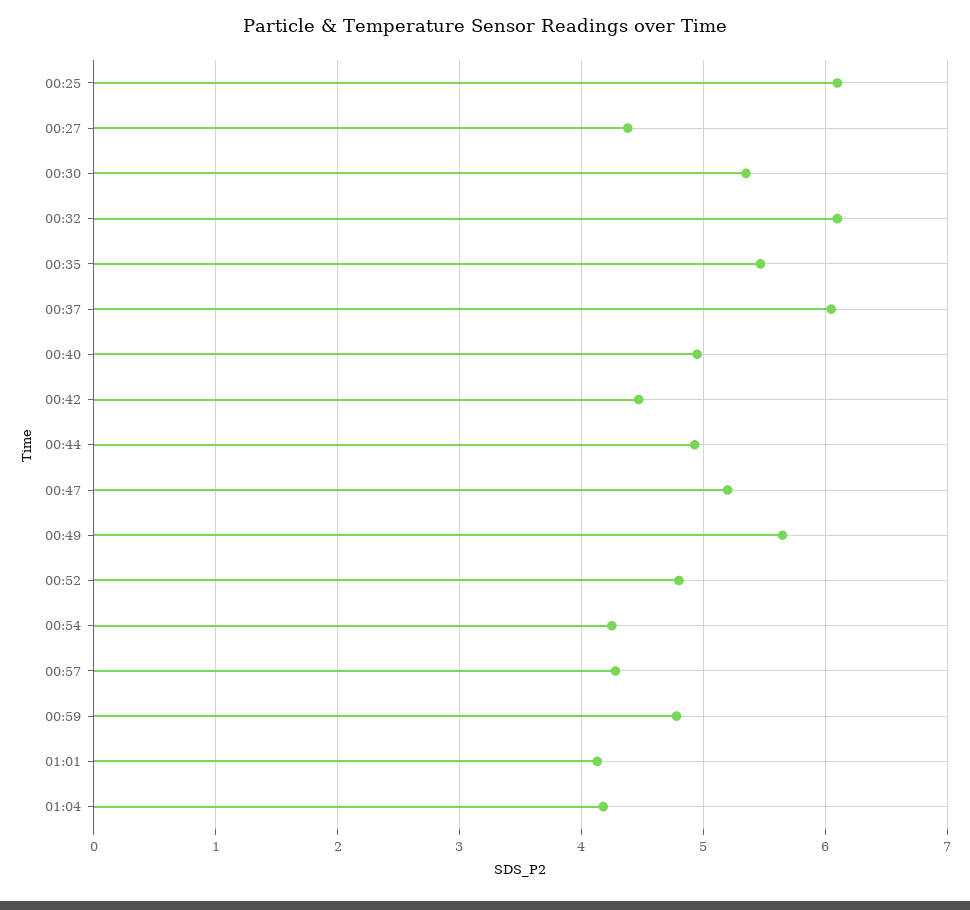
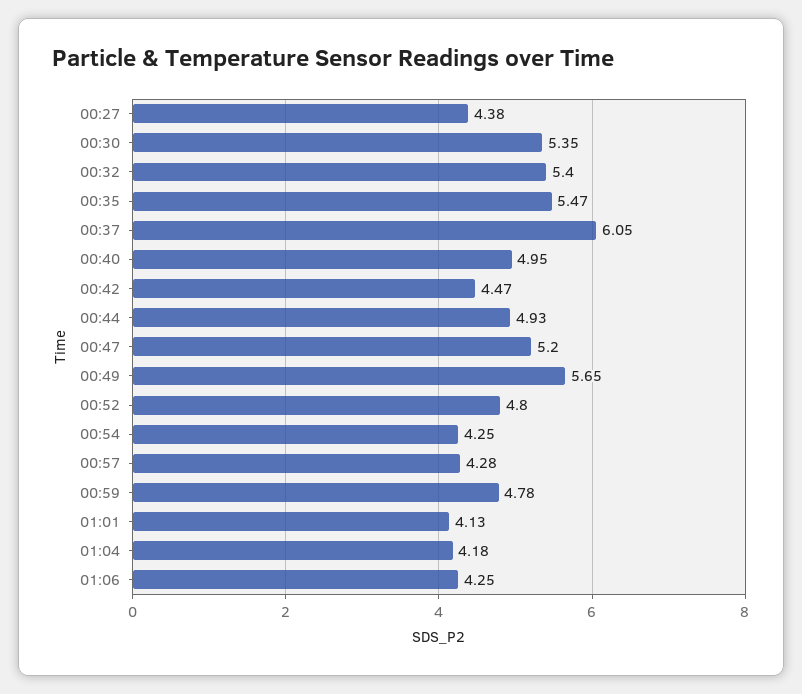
00:25: 6.1 -> none
00:32: 6.1 -> 5.4
01:06: none -> 4.25

